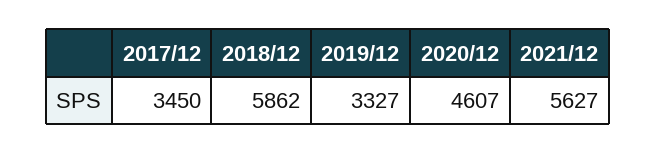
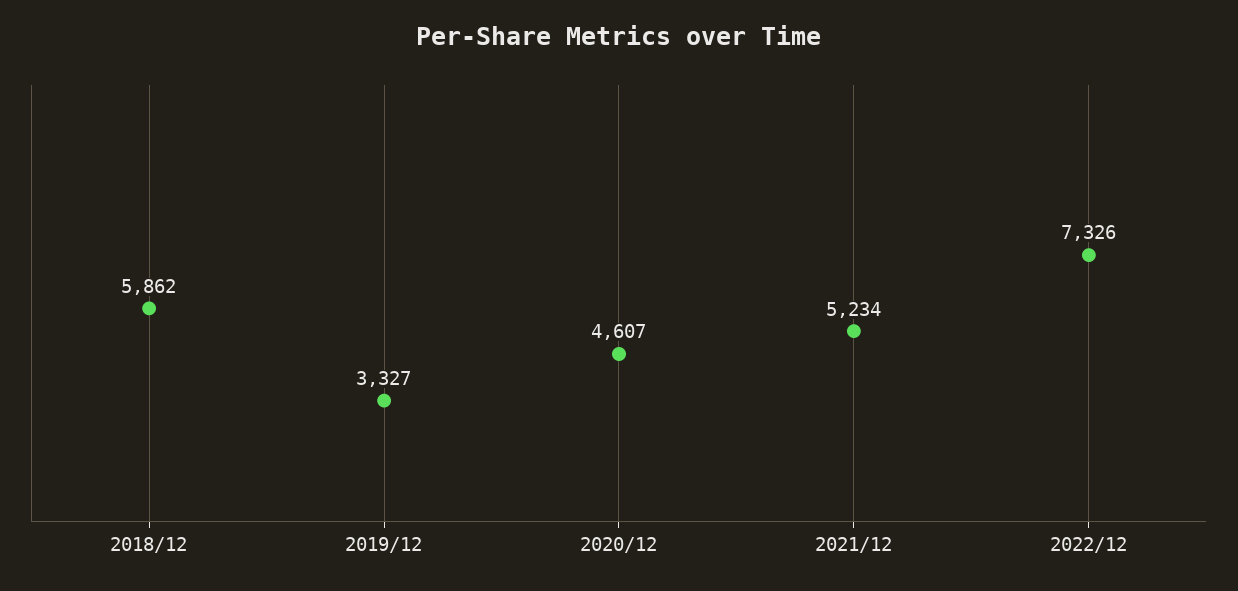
2017/12: 3450 -> none
2021/12: 5627 -> 5234
2022/12: none -> 7326

